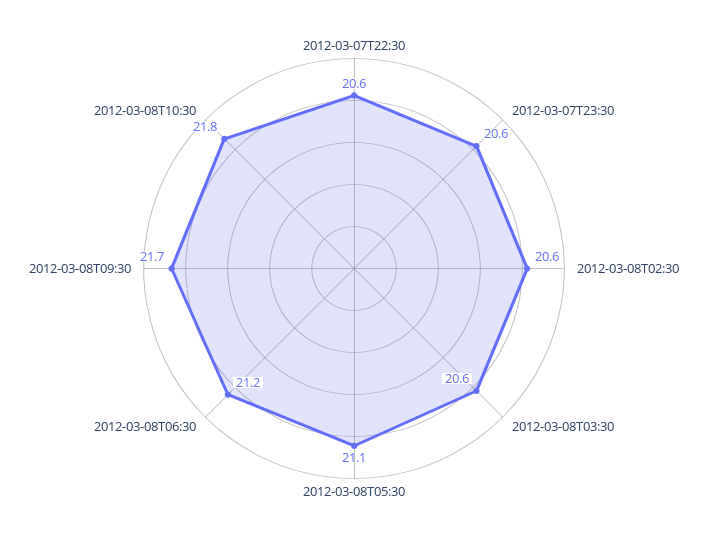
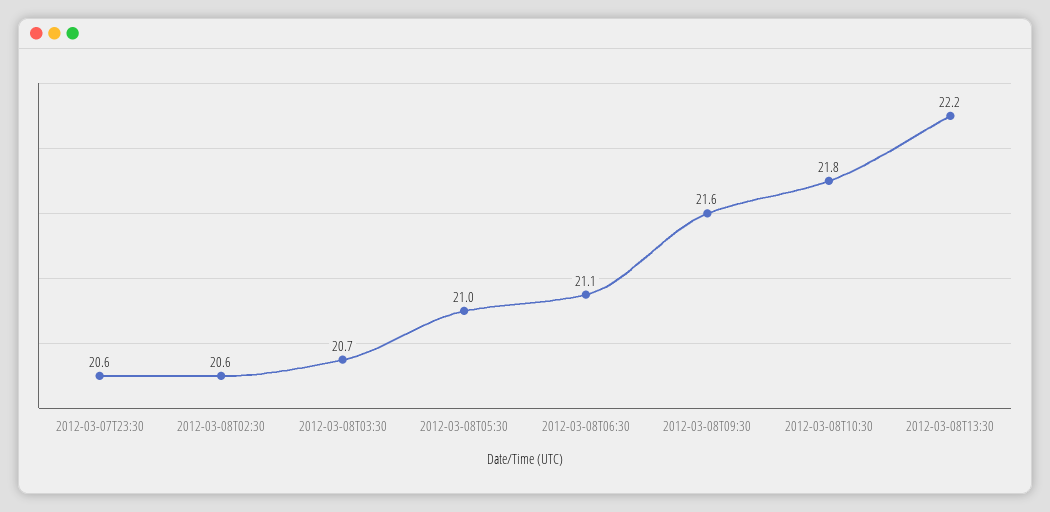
2012-03-07T22:30: 20.6 -> none
2012-03-08T03:30: 20.6 -> 20.7
2012-03-08T05:30: 21.1 -> 21
2012-03-08T06:30: 21.2 -> 21.1
2012-03-08T09:30: 21.7 -> 21.6
2012-03-08T13:30: none -> 22.2

